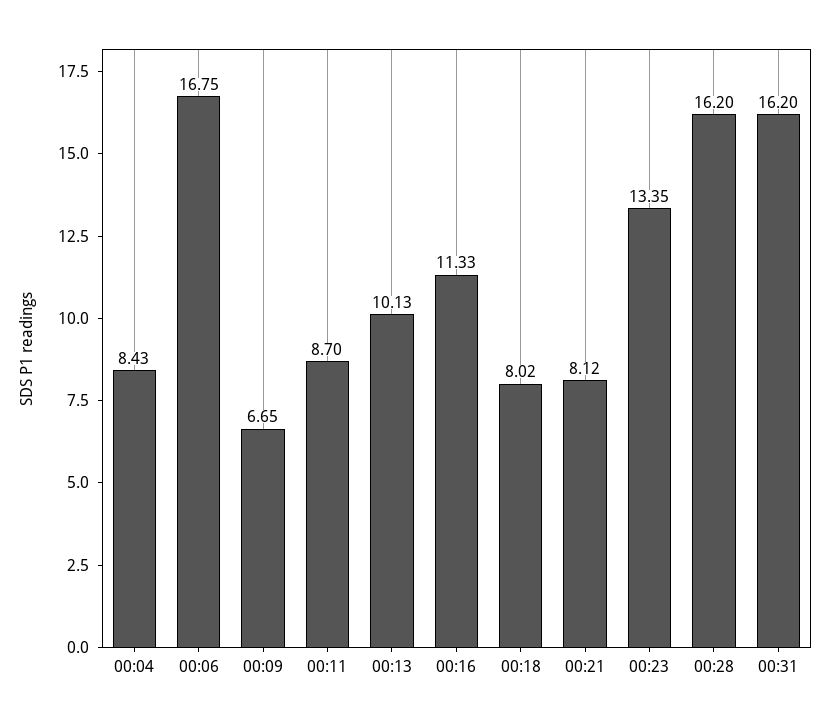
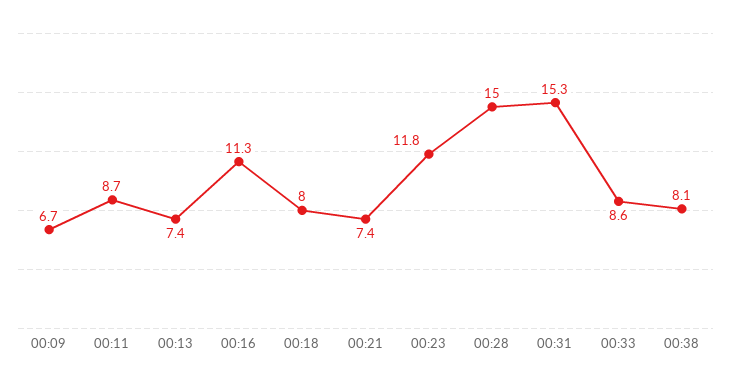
00:04: 8.43 -> none
00:06: 16.75 -> none
00:13: 10.13 -> 7.4
00:21: 8.12 -> 7.4
00:23: 13.35 -> 11.8
00:28: 16.2 -> 15
00:31: 16.2 -> 15.3
00:33: none -> 8.6
00:38: none -> 8.1

